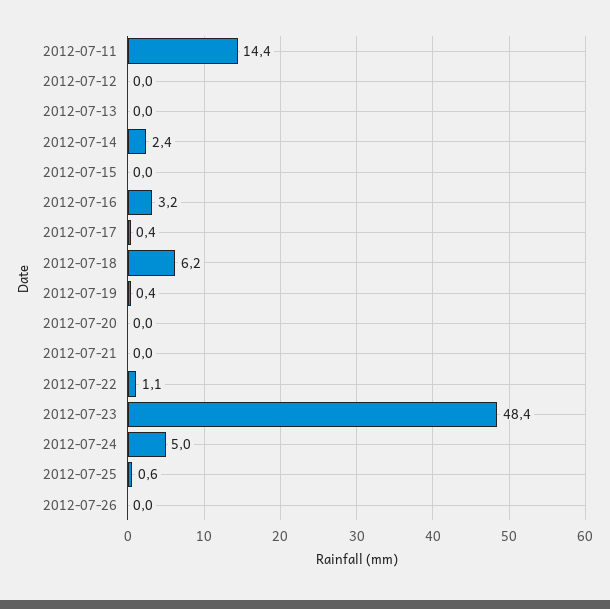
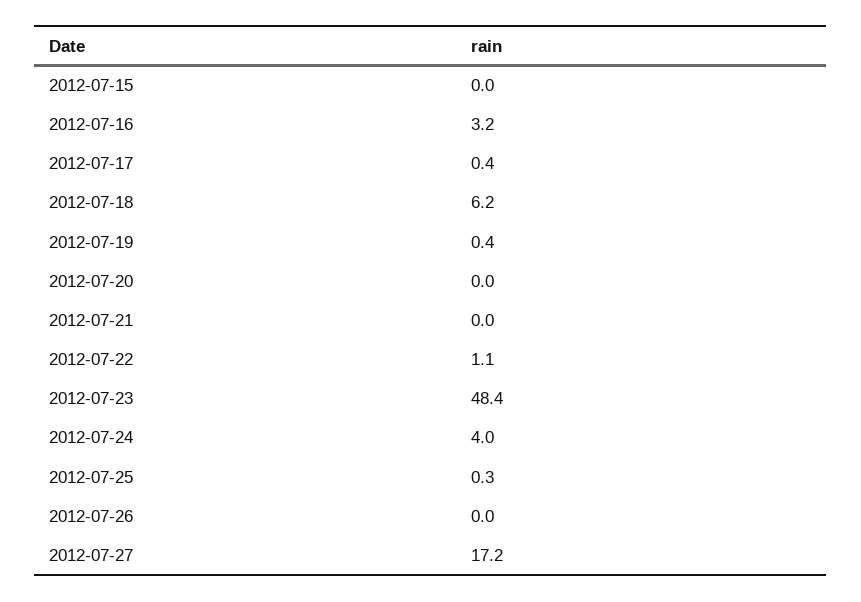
2012-07-11: 14.4 -> none
2012-07-12: 0 -> none
2012-07-13: 0 -> none
2012-07-14: 2.4 -> none
2012-07-24: 5 -> 4
2012-07-25: 0.6 -> 0.3
2012-07-27: none -> 17.2

